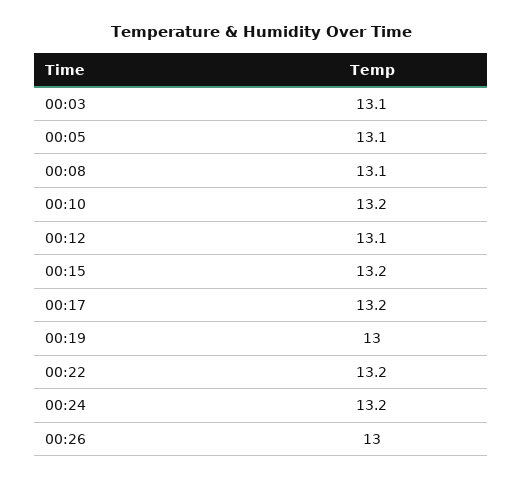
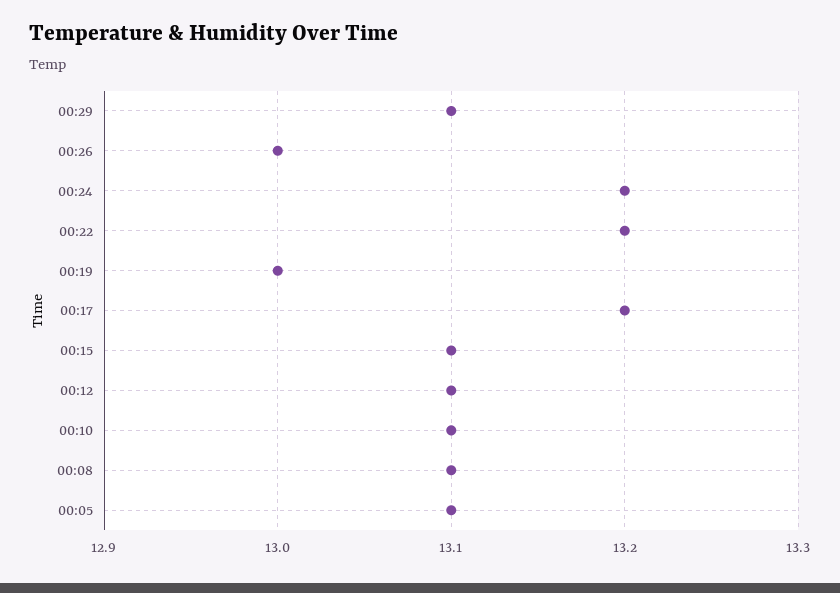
00:03: 13.1 -> none
00:10: 13.2 -> 13.1
00:15: 13.2 -> 13.1
00:29: none -> 13.1

